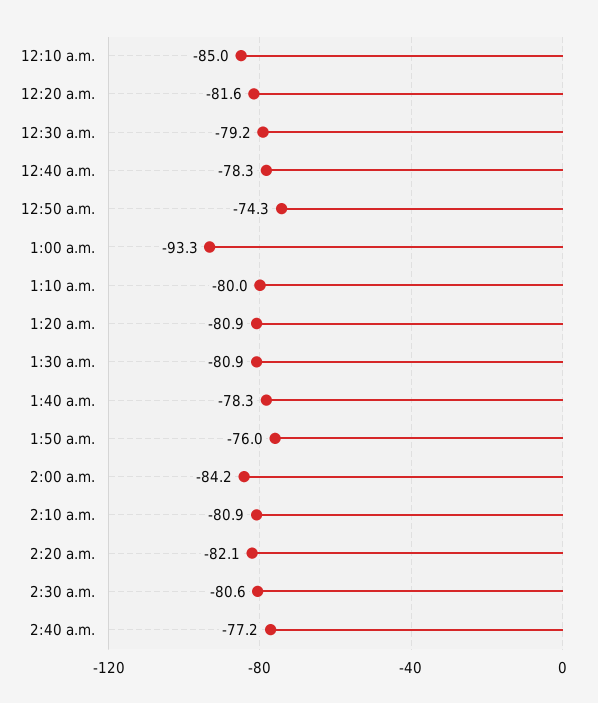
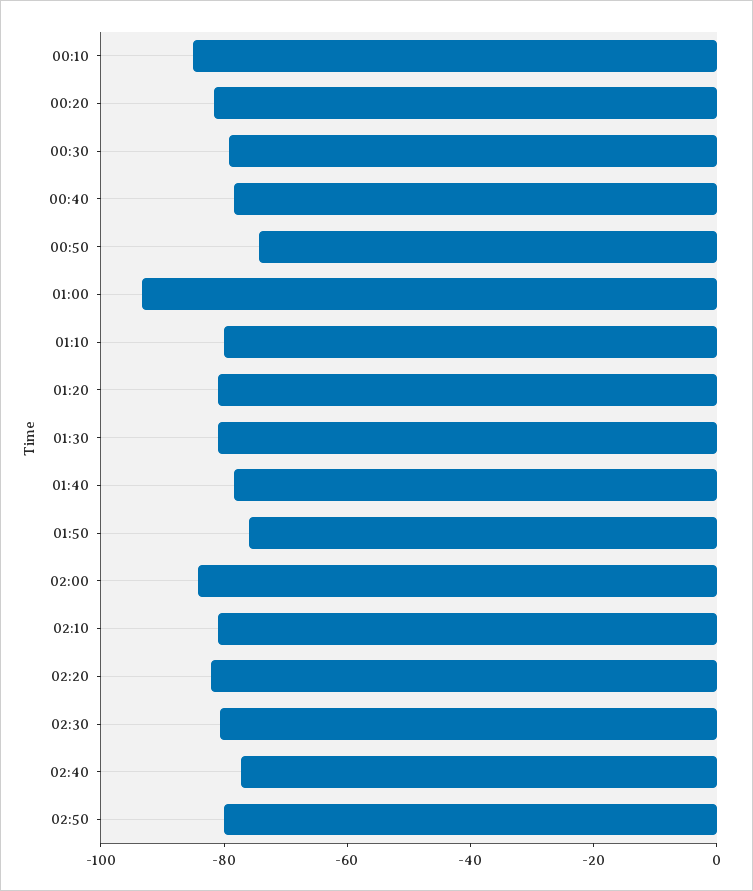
02:50: none -> -80

